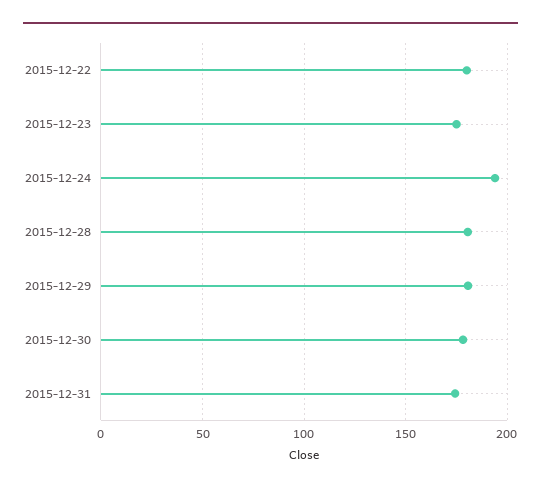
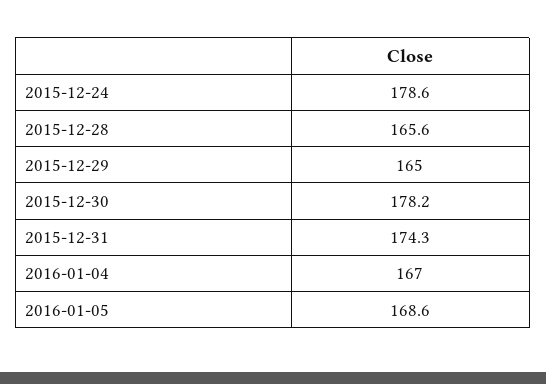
2015-12-22: 180 -> none
2015-12-23: 175 -> none
2015-12-24: 195 -> 178.6
2015-12-28: 180 -> 165.6
2015-12-29: 180 -> 165
2016-01-04: none -> 167
2016-01-05: none -> 168.6

